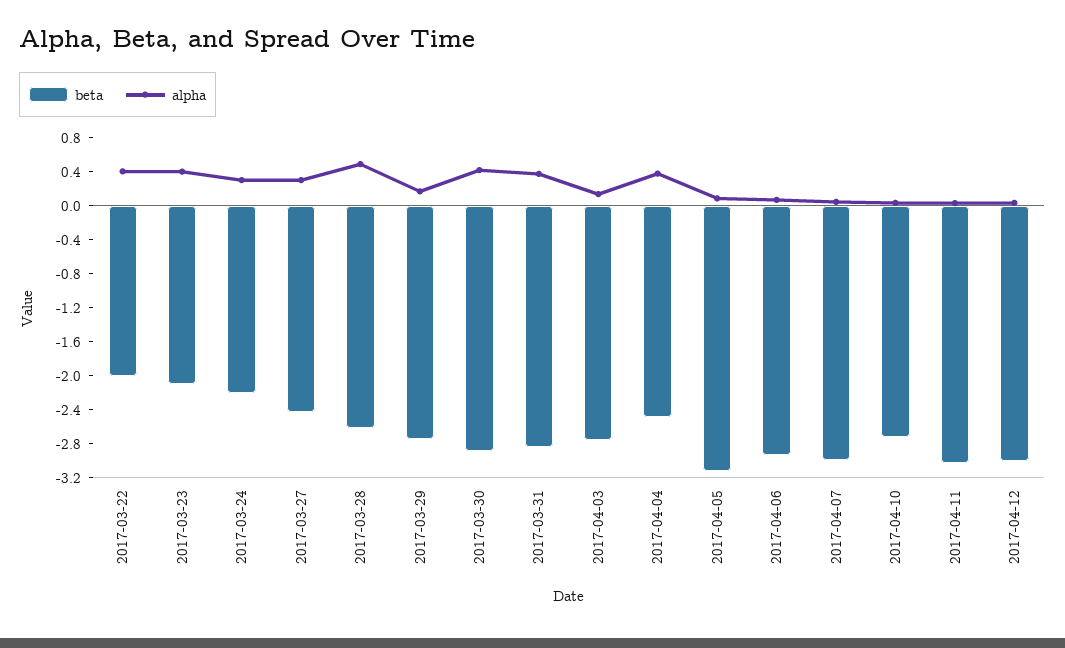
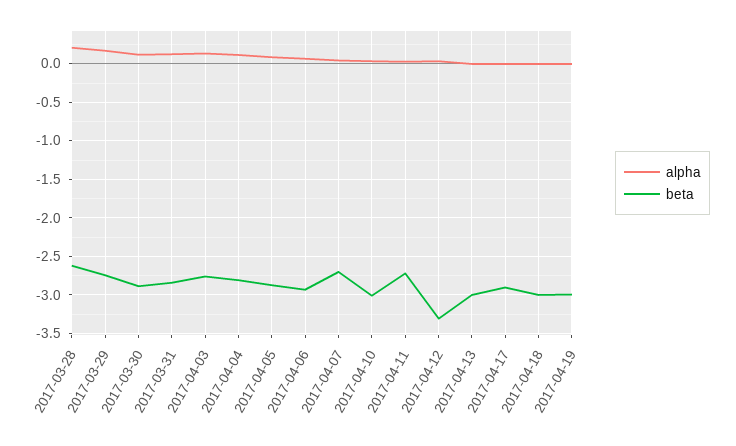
beta, 2017-03-22: -2 -> none
alpha, 2017-03-22: 0.4 -> none
beta, 2017-03-23: -2.1 -> none
alpha, 2017-03-23: 0.4 -> none
beta, 2017-03-24: -2.2 -> none
alpha, 2017-03-24: 0.3 -> none
beta, 2017-03-27: -2.4 -> none
alpha, 2017-03-27: 0.3 -> none
alpha, 2017-03-28: 0.5 -> 0.2
alpha, 2017-03-30: 0.4 -> 0.1
alpha, 2017-03-31: 0.4 -> 0.1
beta, 2017-04-04: -2.5 -> -2.8
alpha, 2017-04-04: 0.4 -> 0.1
beta, 2017-04-05: -3.1 -> -2.9
beta, 2017-04-07: -3 -> -2.7
beta, 2017-04-10: -2.7 -> -3
beta, 2017-04-11: -3 -> -2.7
beta, 2017-04-12: -3 -> -3.3
alpha, 2017-04-13: none -> 0
beta, 2017-04-13: none -> -3
alpha, 2017-04-17: none -> 0
beta, 2017-04-17: none -> -2.9
alpha, 2017-04-18: none -> 0
beta, 2017-04-18: none -> -3
alpha, 2017-04-19: none -> 0
beta, 2017-04-19: none -> -3

